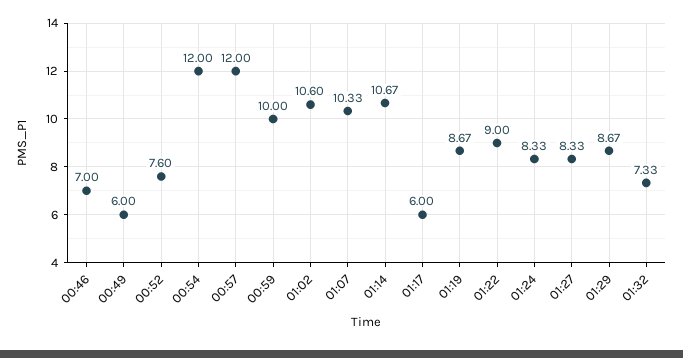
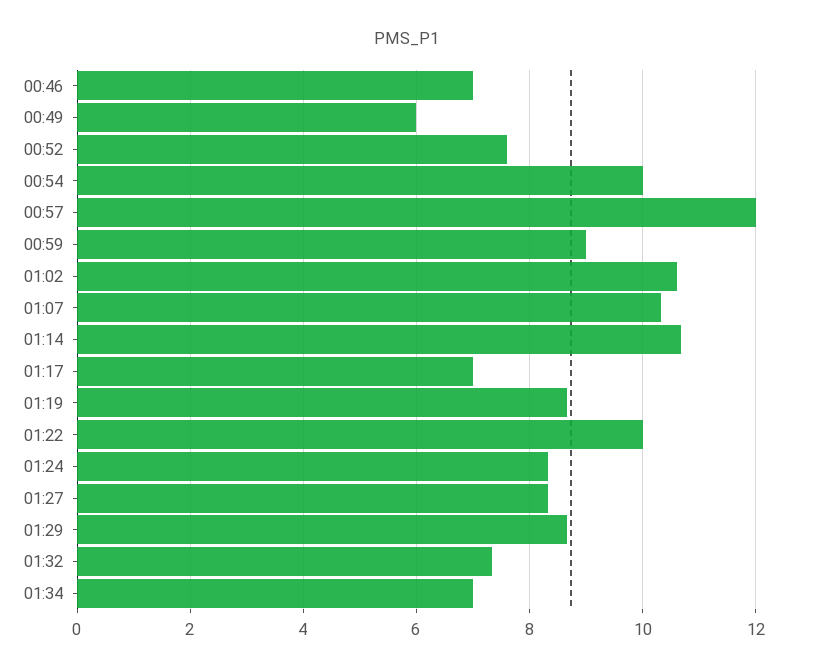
00:54: 12 -> 10
00:59: 10 -> 9
01:17: 6 -> 7
01:22: 9 -> 10
01:34: none -> 7

